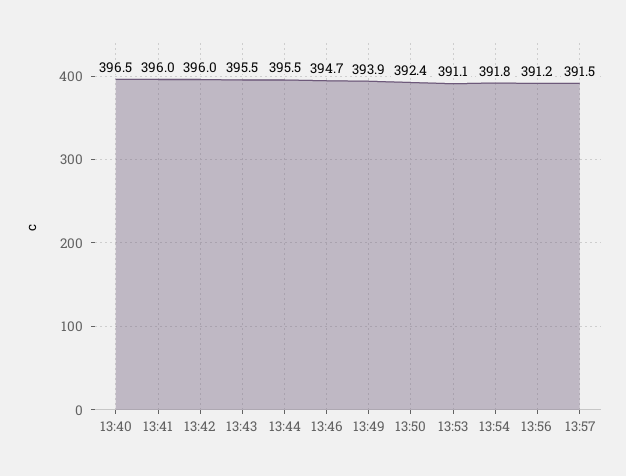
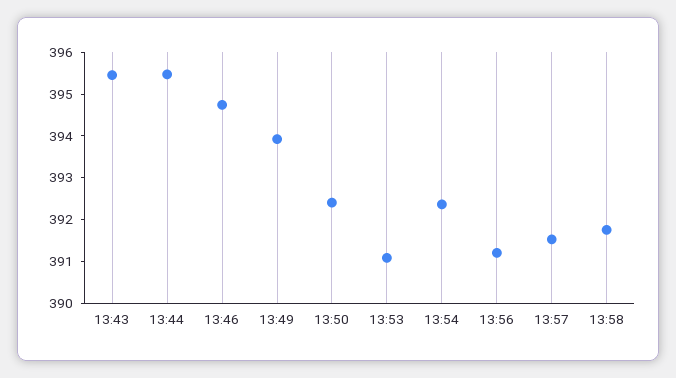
13:40: 396.5 -> none
13:41: 396 -> none
13:42: 396 -> none
13:54: 391.8 -> 392.4
13:58: none -> 391.8

